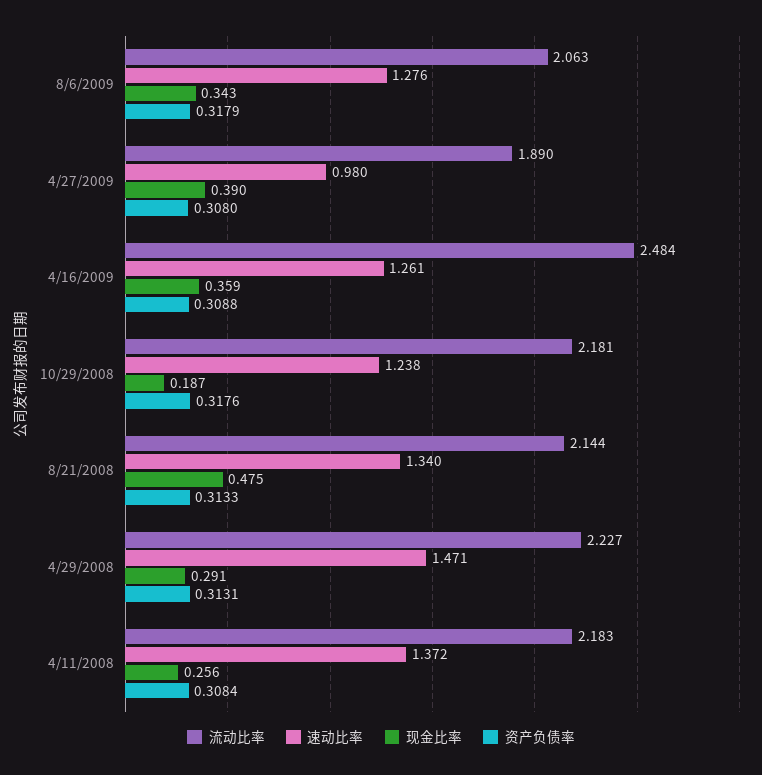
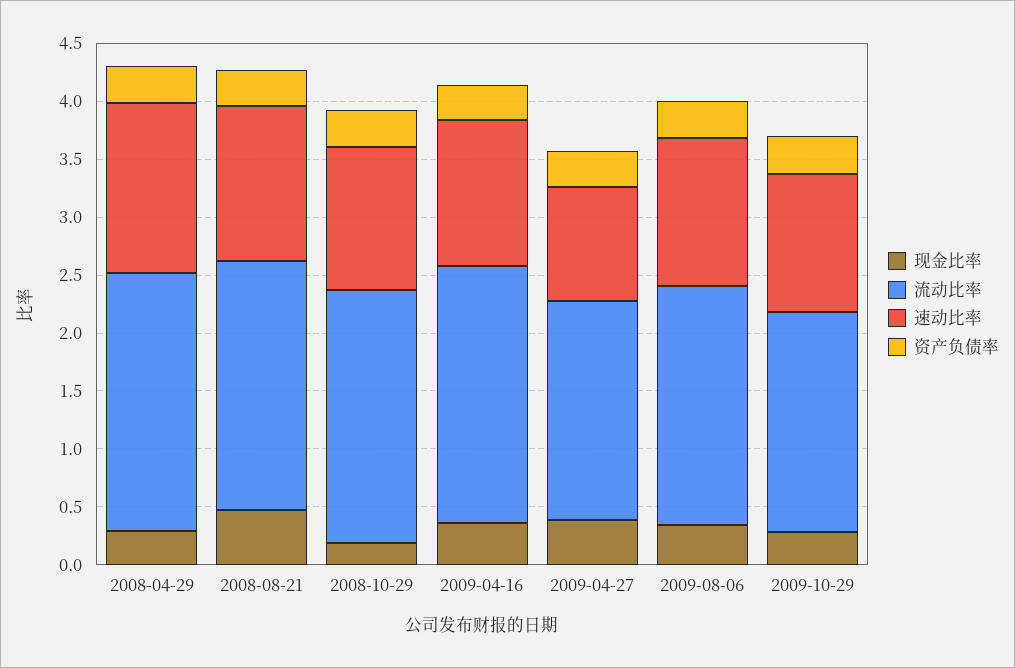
流动比率, 4/16/2009: 2.484 -> 2.2
流动比率, 4/11/2008: 2.183 -> none
速动比率, 4/11/2008: 1.372 -> none
现金比率, 4/11/2008: 0.256 -> none
资产负债率, 4/11/2008: 0.3084 -> none
现金比率, 2009-10-29: none -> 0.3
流动比率, 2009-10-29: none -> 1.9
速动比率, 2009-10-29: none -> 1.2
资产负债率, 2009-10-29: none -> 0.3

